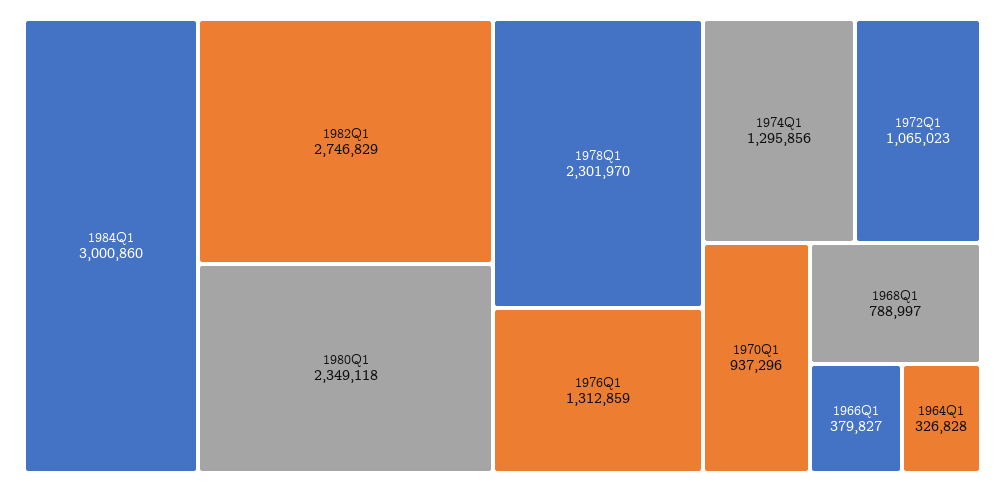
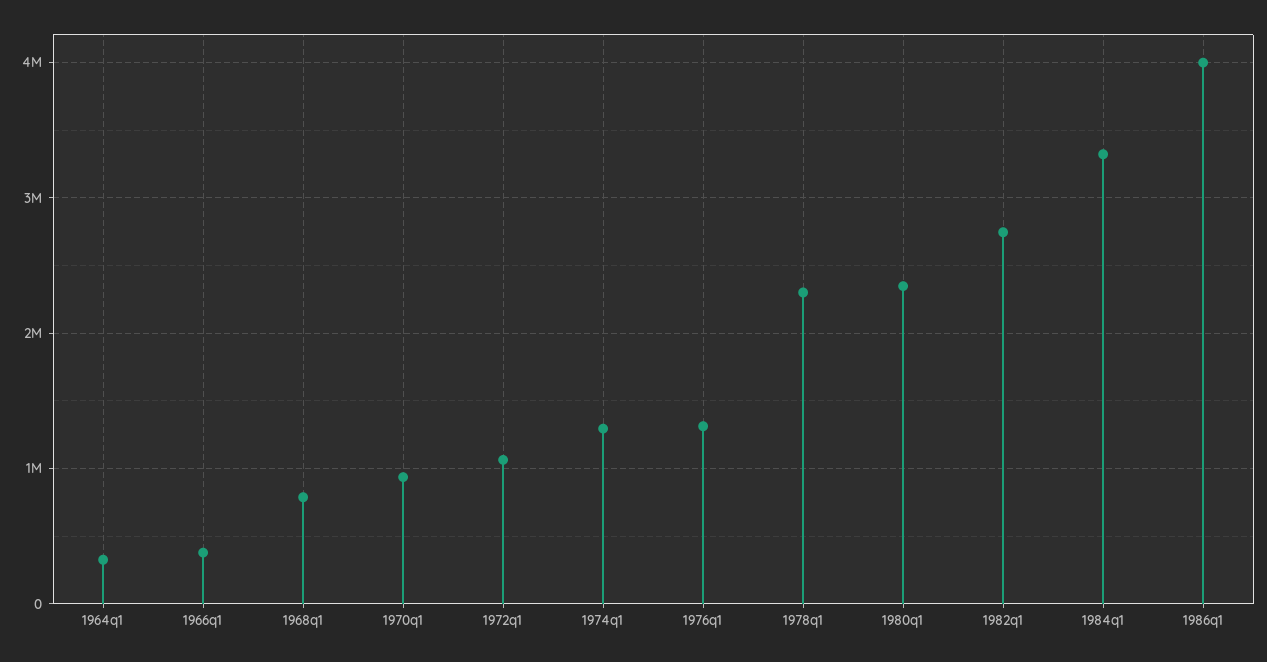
1984Q1: 3000860 -> 3300000
1986q1: none -> 4000000

